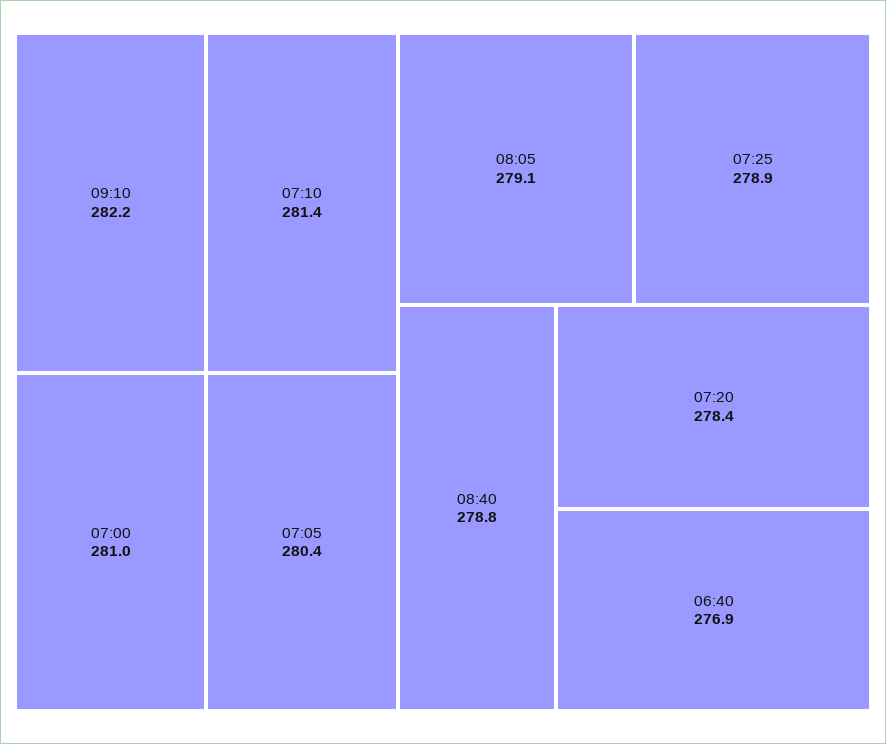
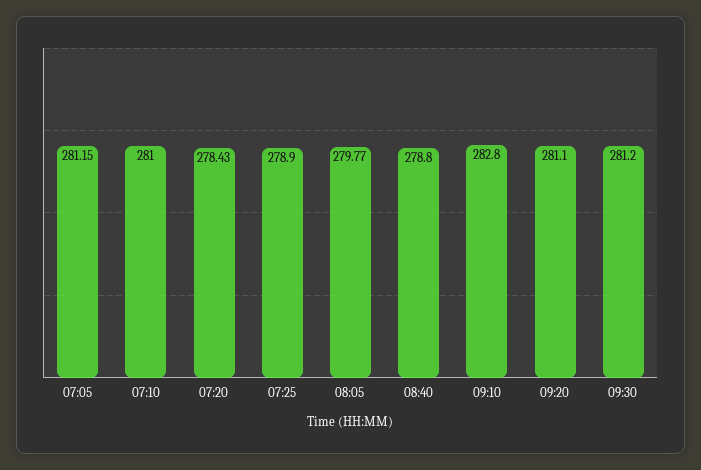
09:10: 282.2 -> 282.8
07:10: 281.4 -> 281
07:00: 281 -> none
07:05: 280.4 -> 281.15
08:05: 279.1 -> 279.77
06:40: 276.9 -> none
09:20: none -> 281.1
09:30: none -> 281.2

